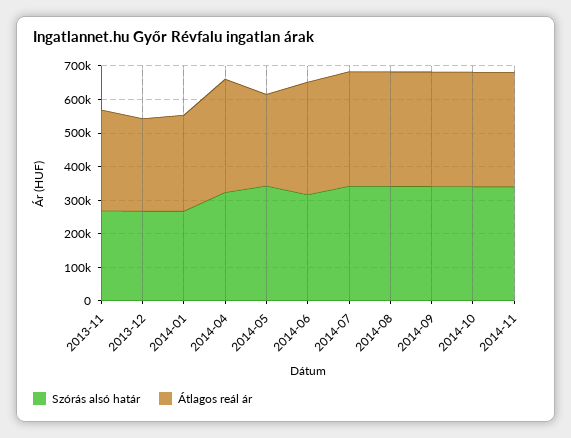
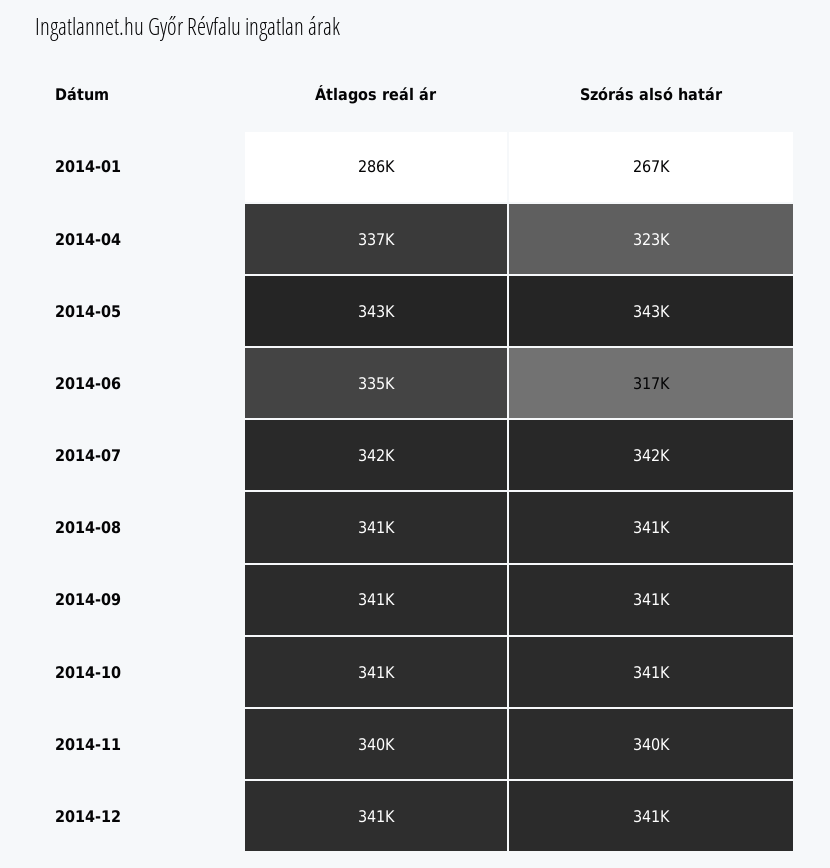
Szórás alsó határ, 2013-11: 275000 -> none
Átlagos reál ár, 2013-11: 300000 -> none
Szórás alsó határ, 2013-12: 275000 -> none
Átlagos reál ár, 2013-12: 275000 -> none
Átlagos reál ár, 2014-05: 275000 -> 343000
Átlagos reál ár, 2014-12: none -> 341000
Szórás alsó határ, 2014-12: none -> 341000

